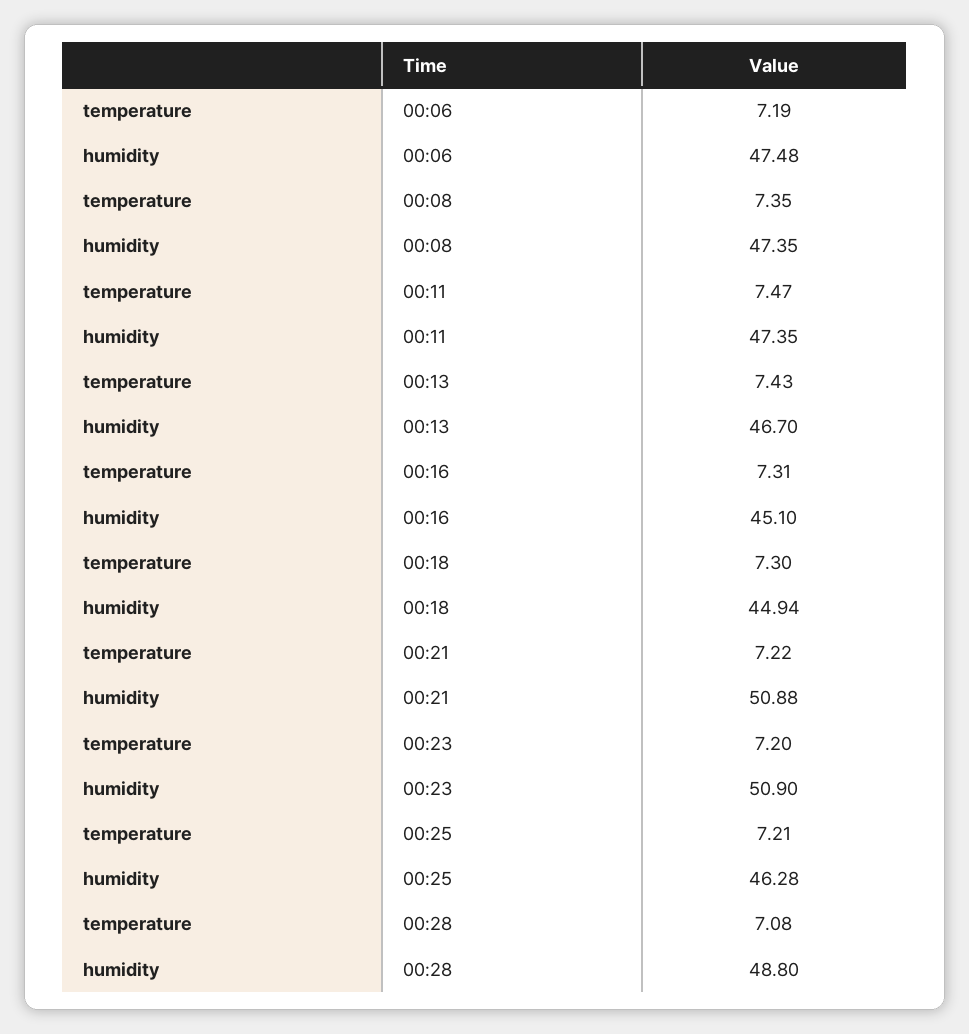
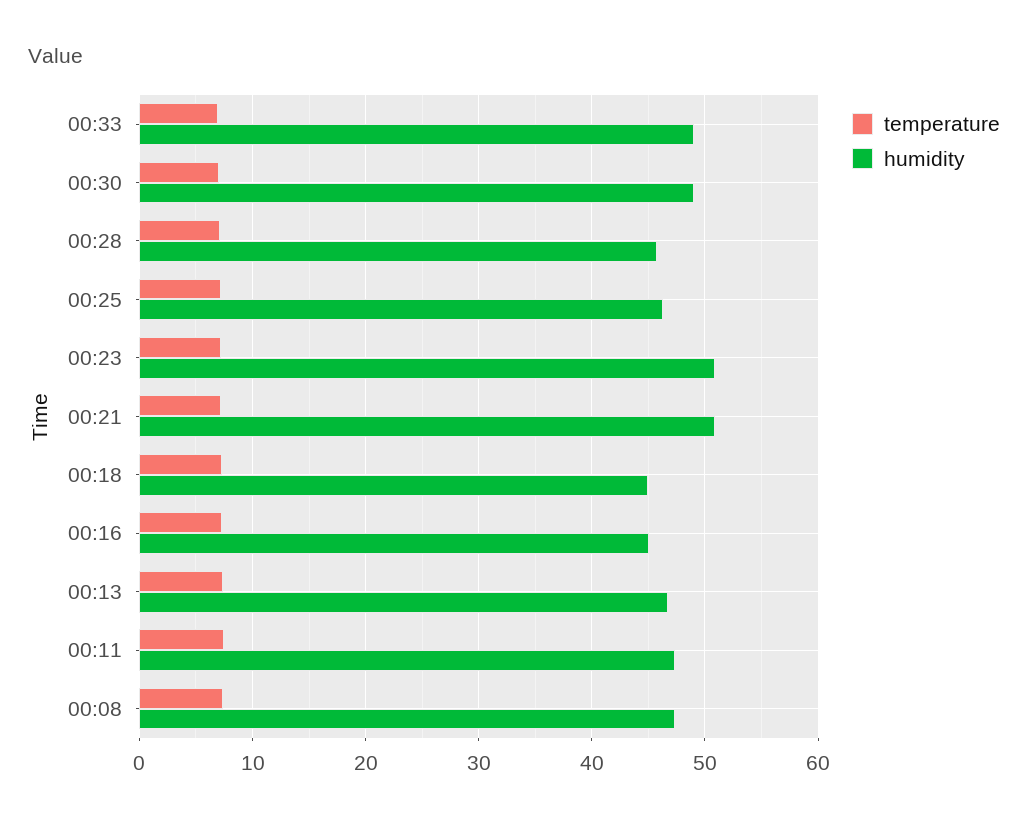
temperature, 00:06: 7.19 -> none
humidity, 00:06: 47.48 -> none
humidity, 00:28: 48.8 -> 46
temperature, 00:33: none -> 7
humidity, 00:33: none -> 49
temperature, 00:30: none -> 7
humidity, 00:30: none -> 49

